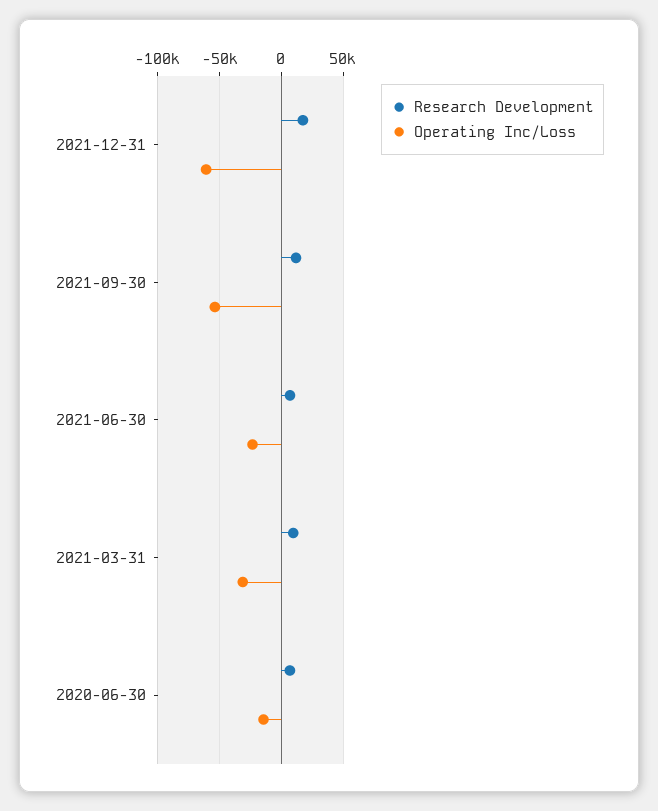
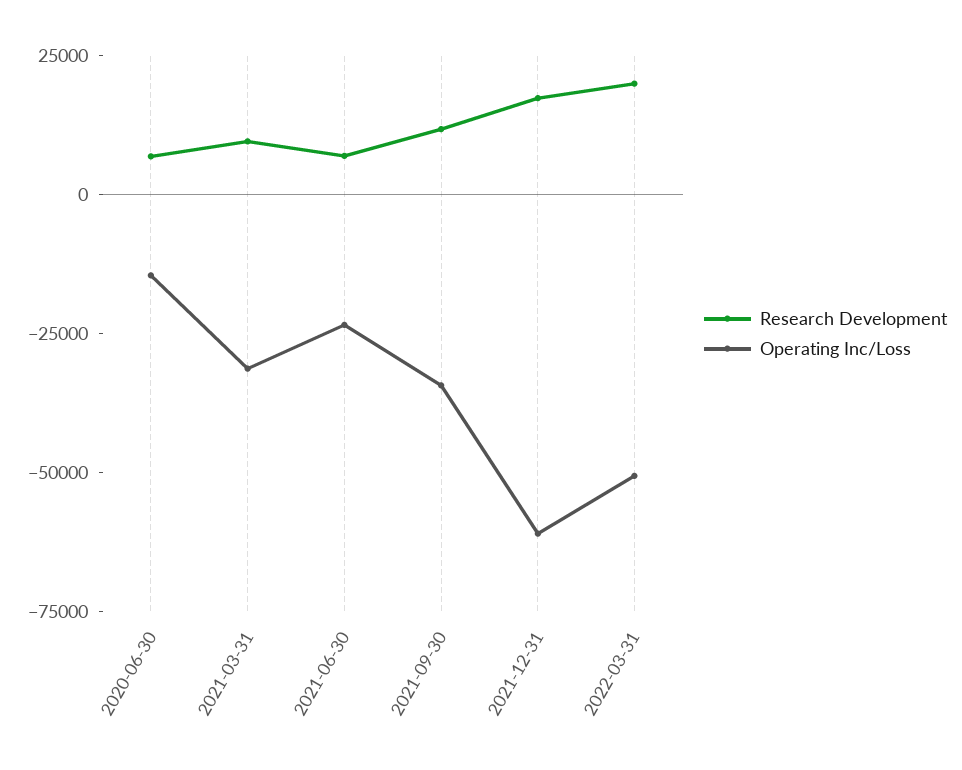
Operating Inc/Loss, 2021-09-30: -55000 -> -35000
Research Development, 2022-03-31: none -> 20000
Operating Inc/Loss, 2022-03-31: none -> -50000

